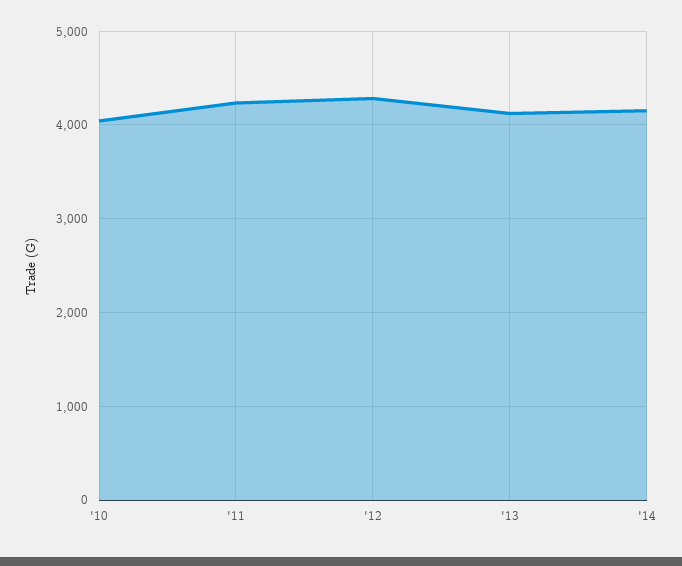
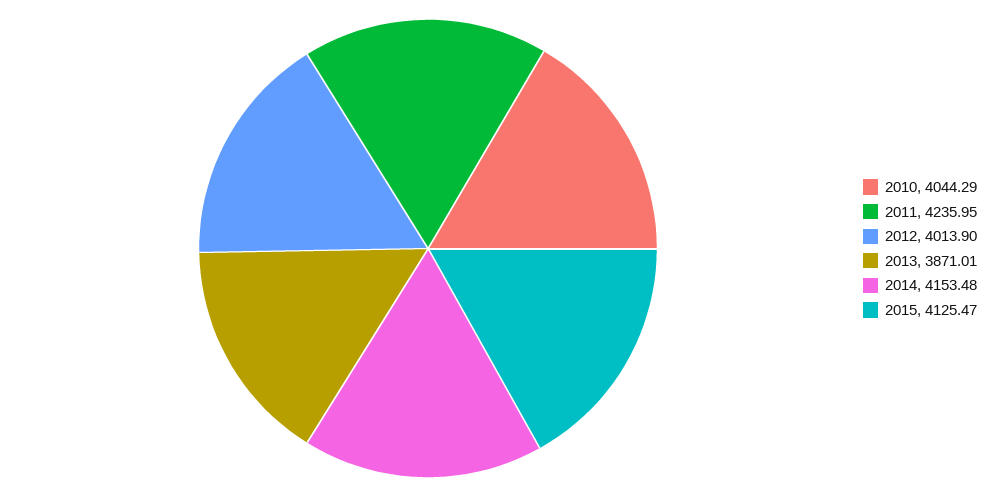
'12: 4300 -> 4013.9
'13: 4100 -> 3871.01
2015: none -> 4125.47

